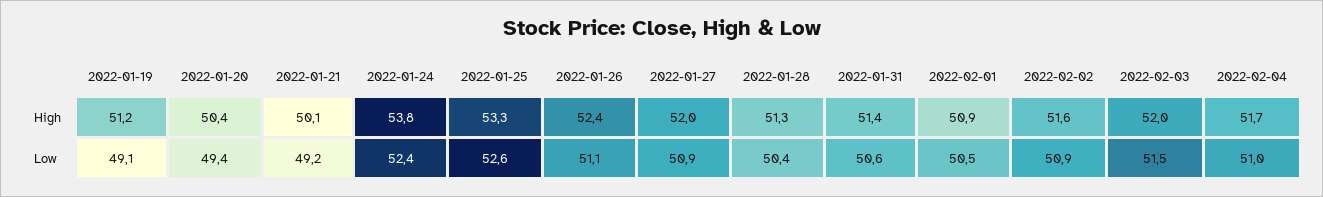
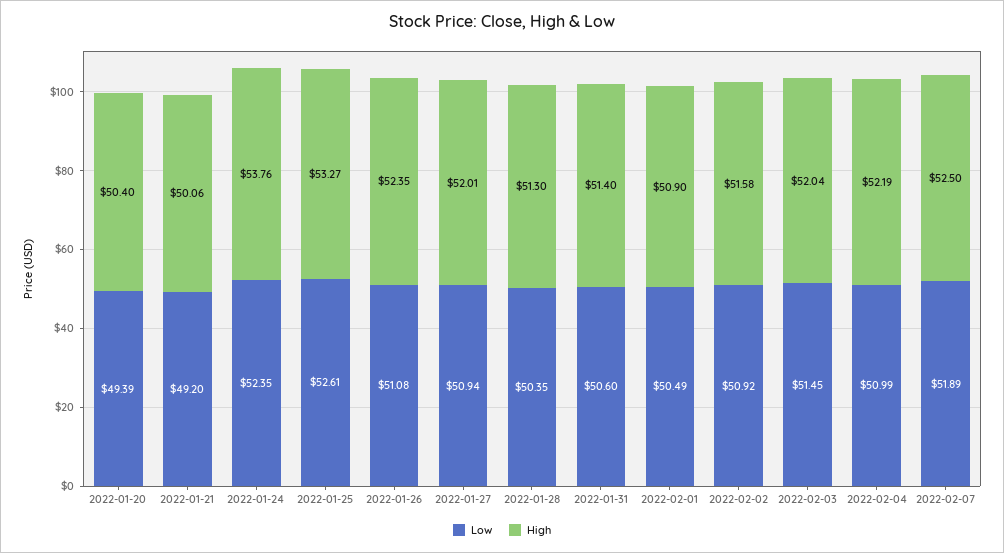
High, 2022-01-19: 51.2 -> none
High, 2022-02-04: 51.7 -> 52.19
Low, 2022-01-19: 49.1 -> none
Low, 2022-02-07: none -> 51.89
High, 2022-02-07: none -> 52.5

